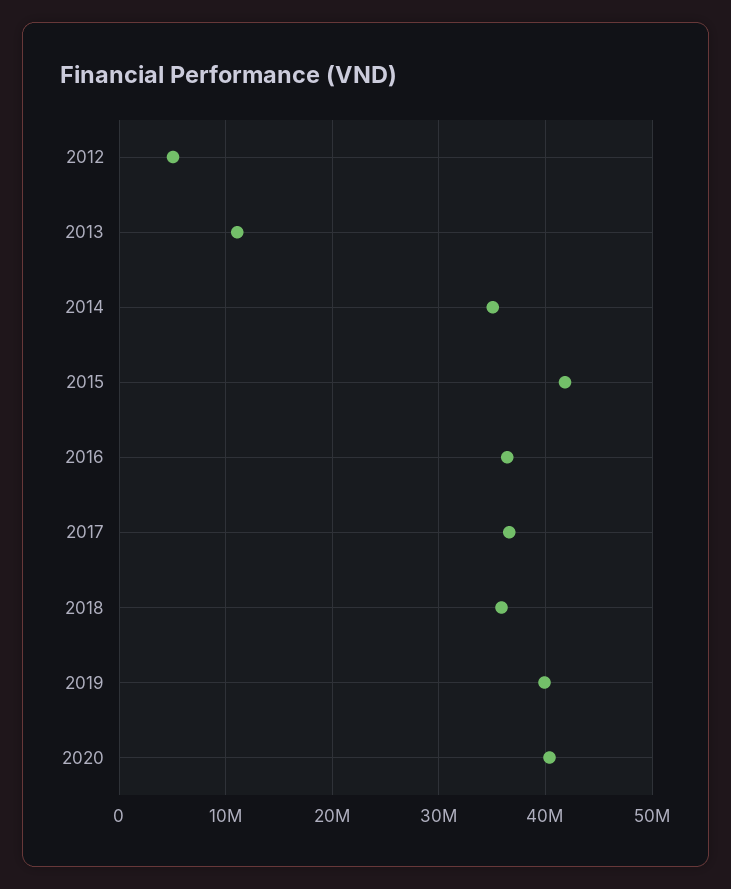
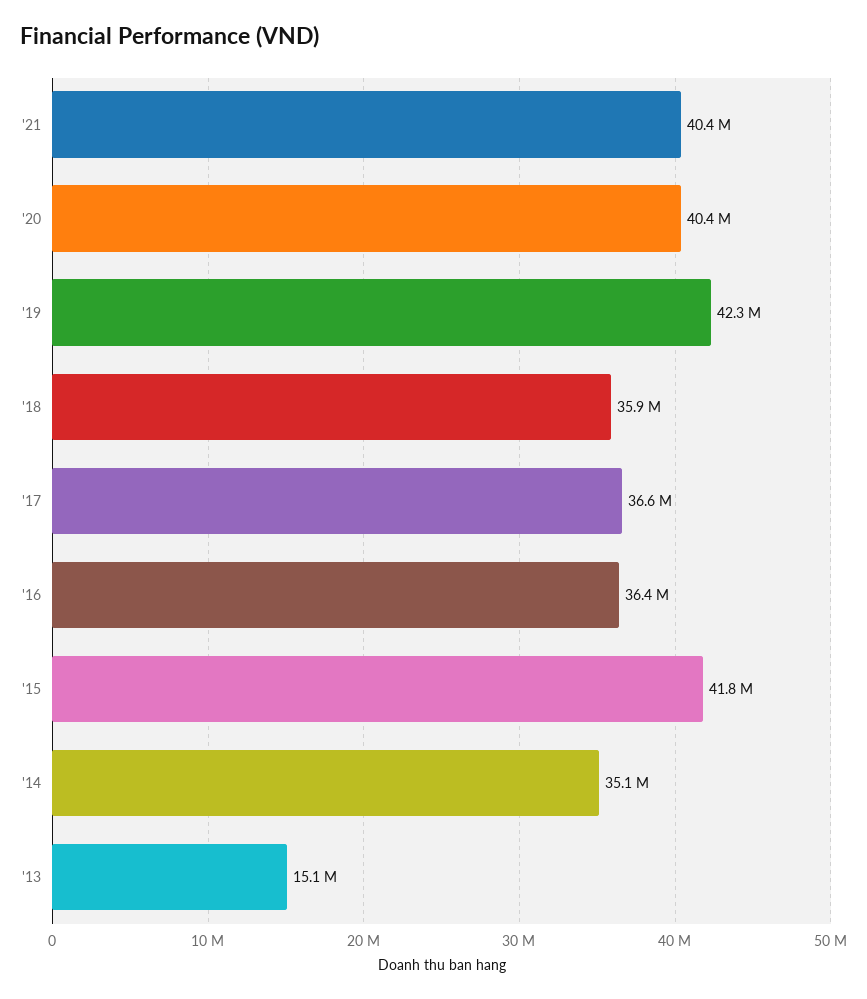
2012: 5000000 -> none
2013: 11000000 -> 15100000
2019: 40000000 -> 42300000
'21: none -> 40400000

